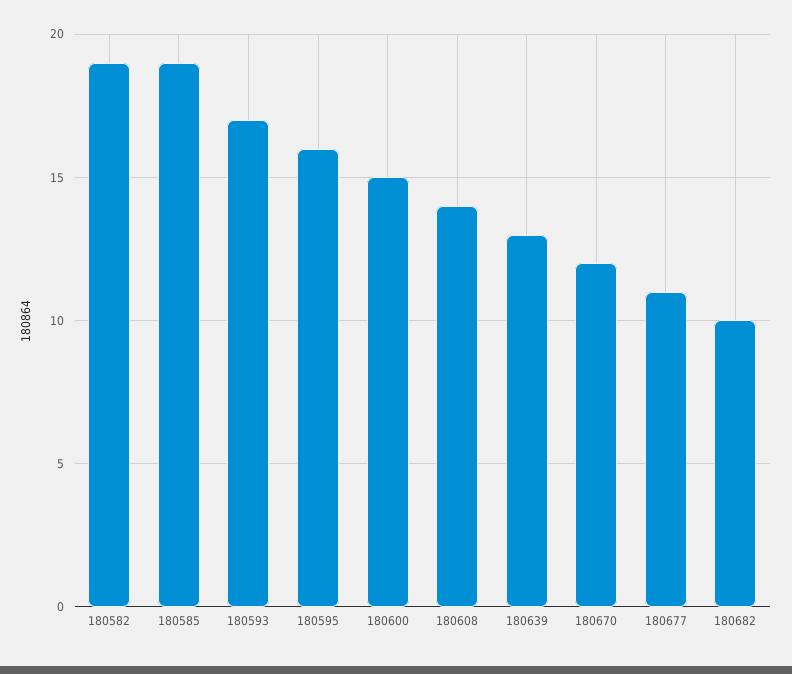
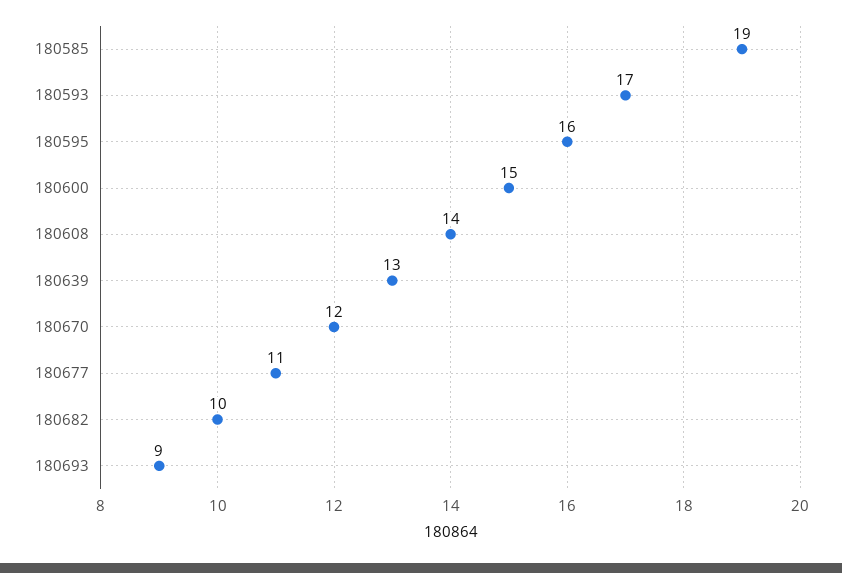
180582: 19 -> none
180693: none -> 9

